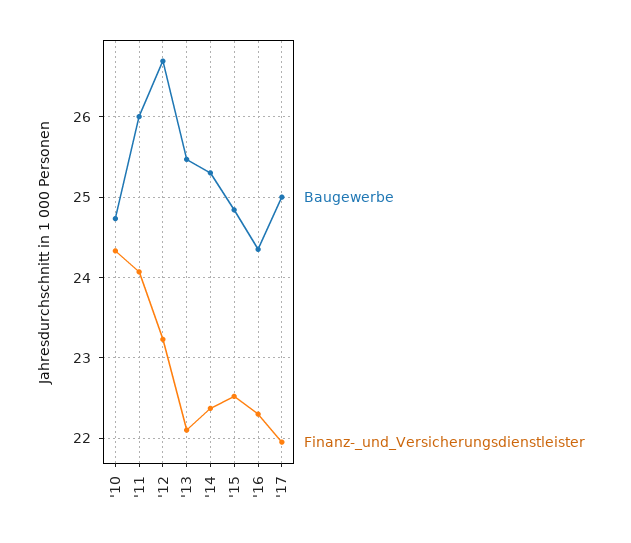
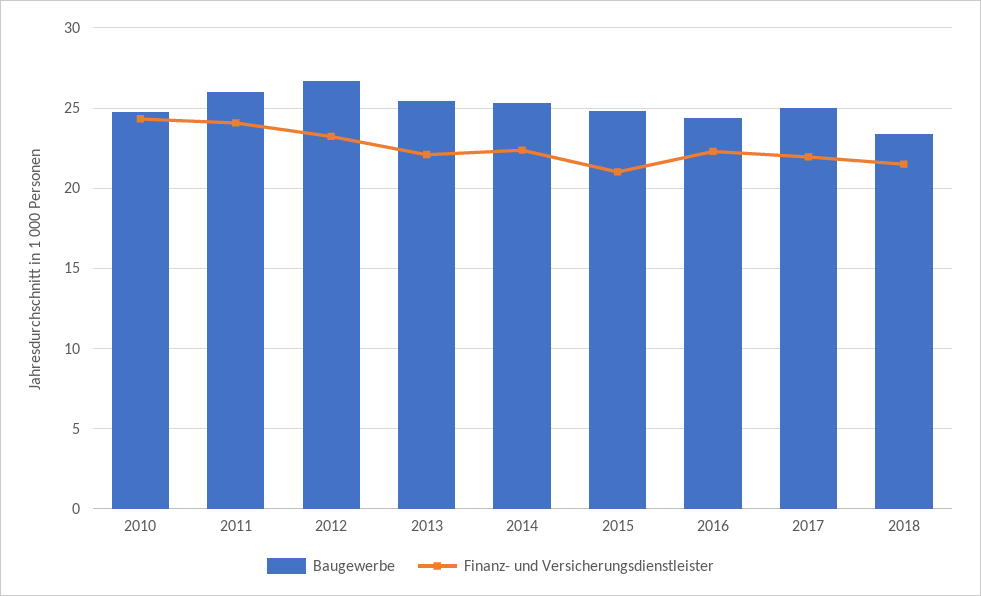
Finanz-_und_Versicherungsdienstleister, '15: 22.5 -> 21
Baugewerbe, 2018: none -> 23.5
Finanz-_und_Versicherungsdienstleister, 2018: none -> 21.5

